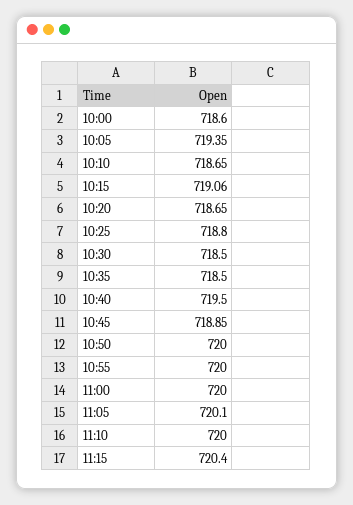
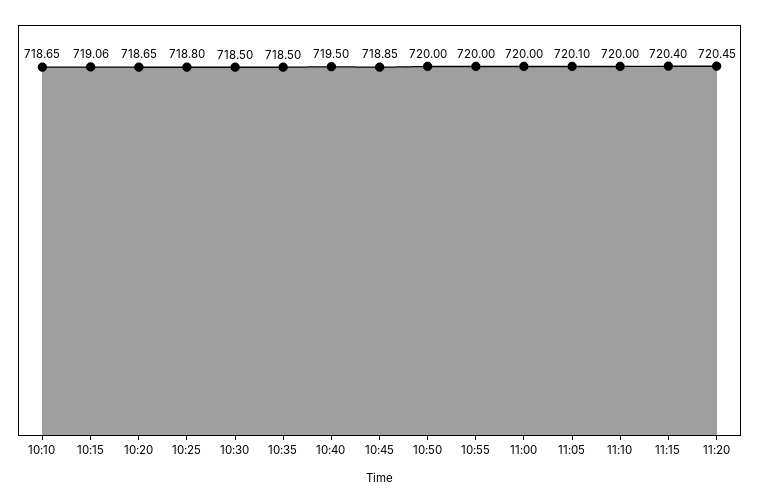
10:00: 718.6 -> none
10:05: 719.35 -> none
11:20: none -> 720.45

